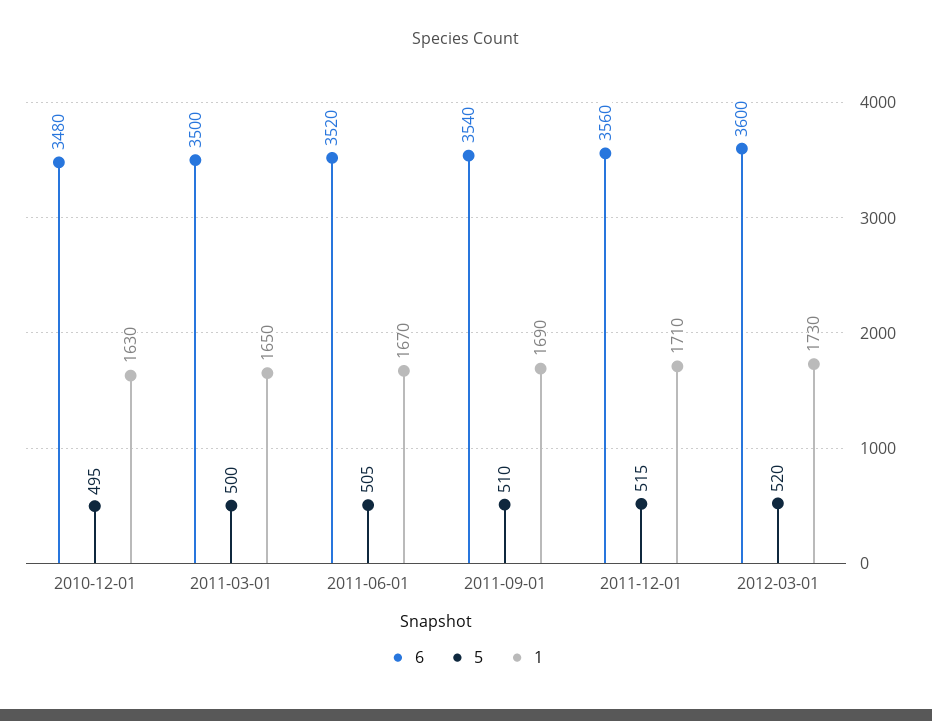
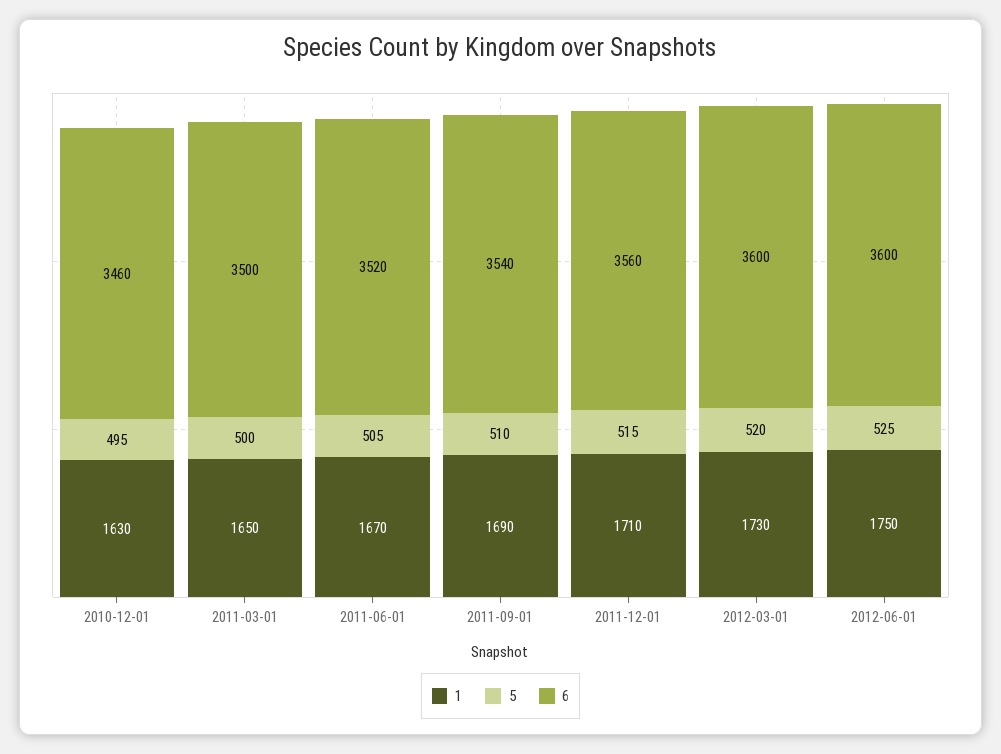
6, 2010-12-01: 3480 -> 3460
1, 2012-06-01: none -> 1750
5, 2012-06-01: none -> 525
6, 2012-06-01: none -> 3600

